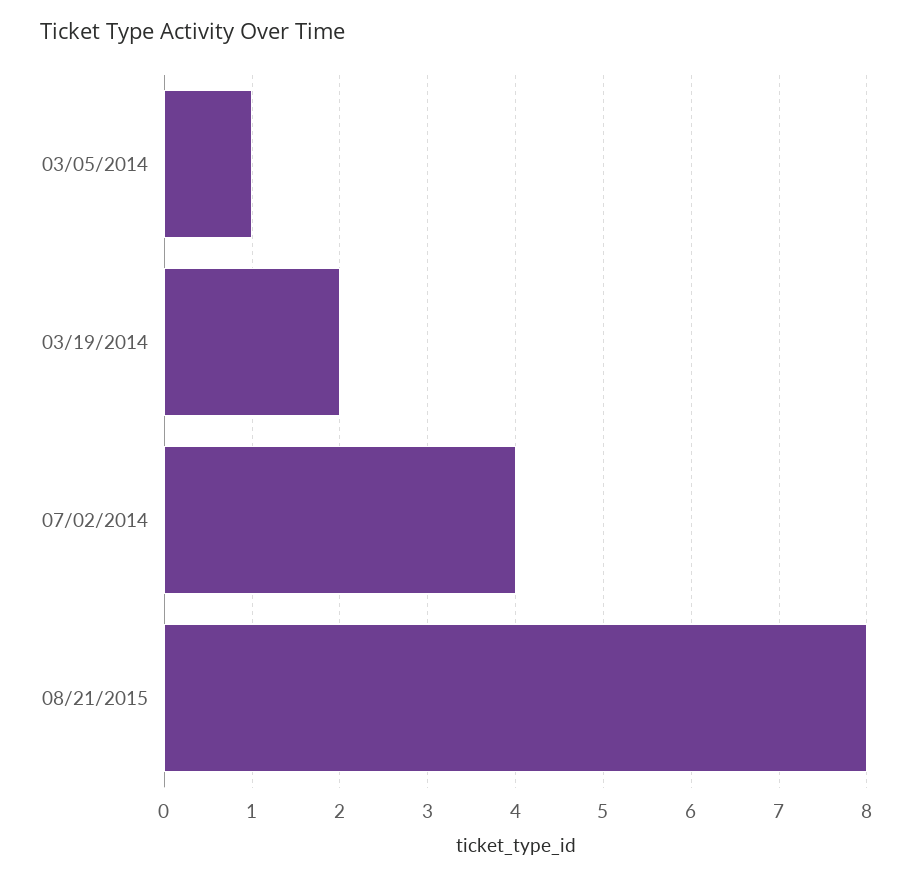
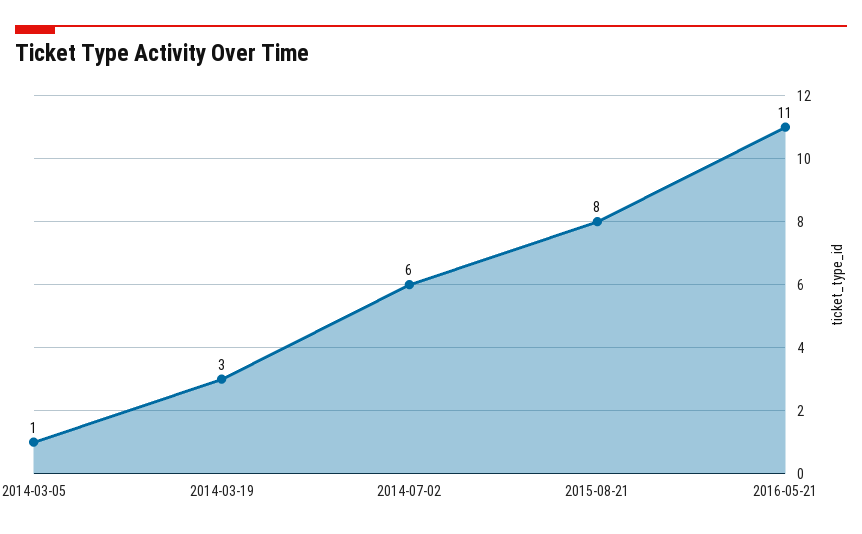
03/19/2014: 2 -> 3
07/02/2014: 4 -> 6
2016-05-21: none -> 11

